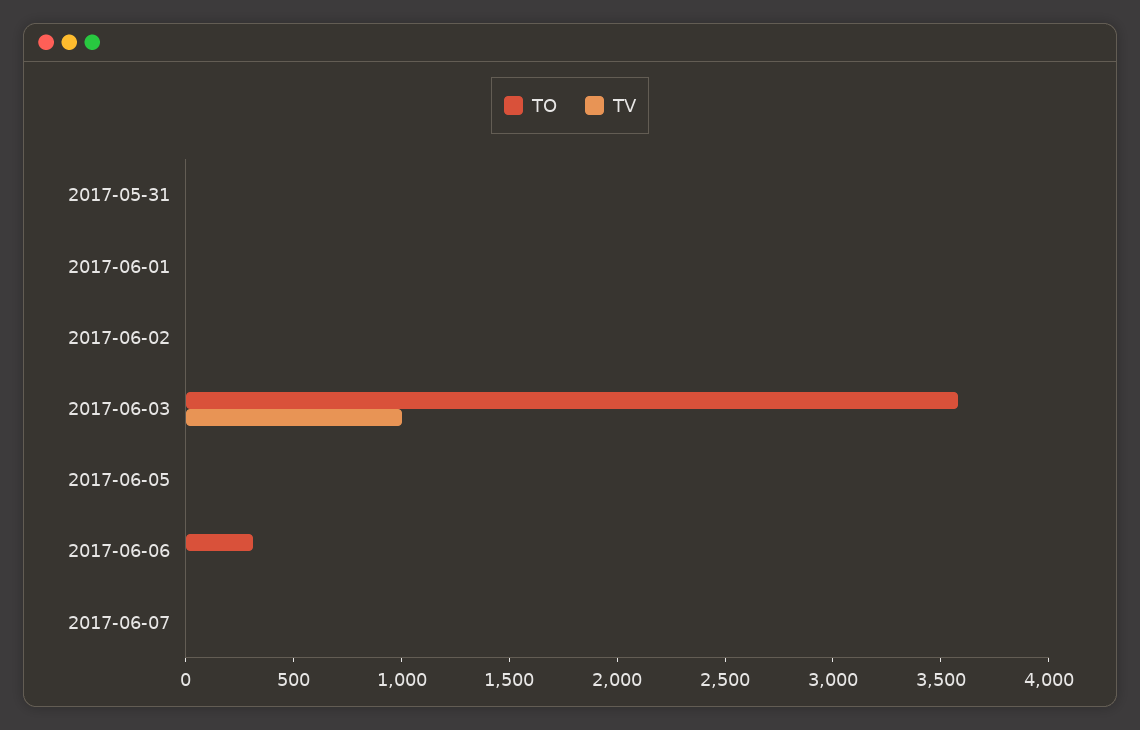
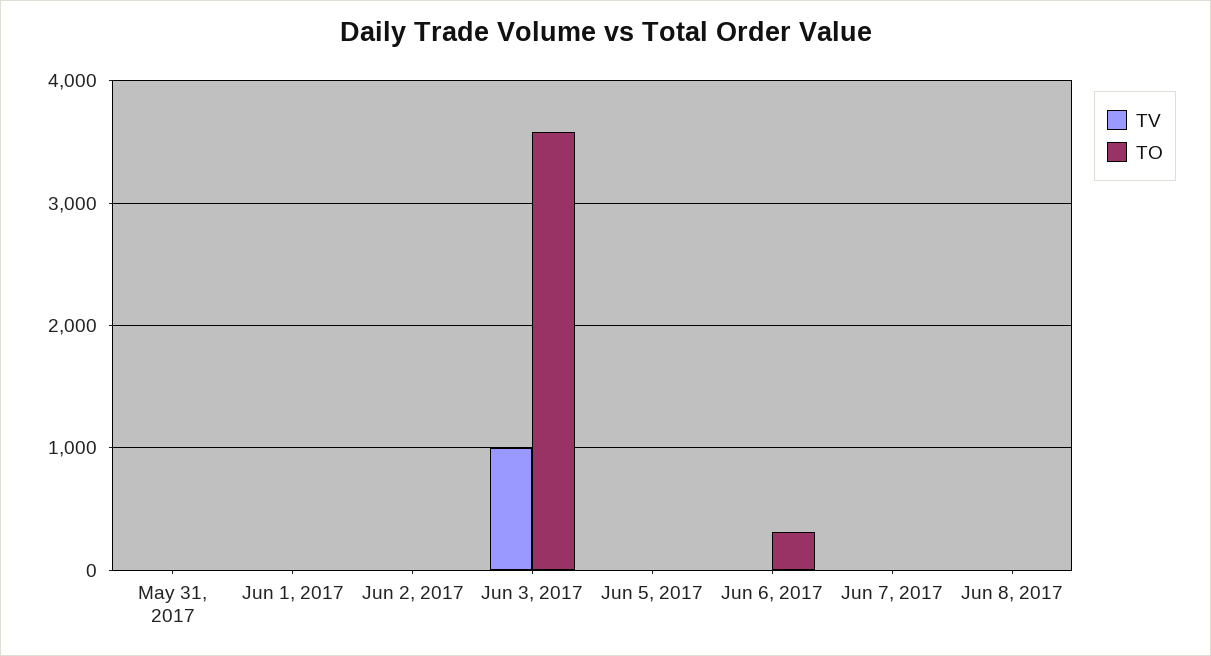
TV, Jun 8, 2017: none -> 0
TO, Jun 8, 2017: none -> 0

